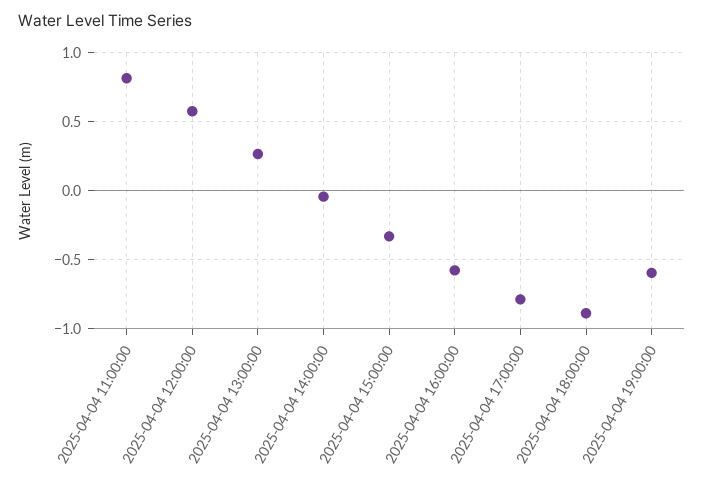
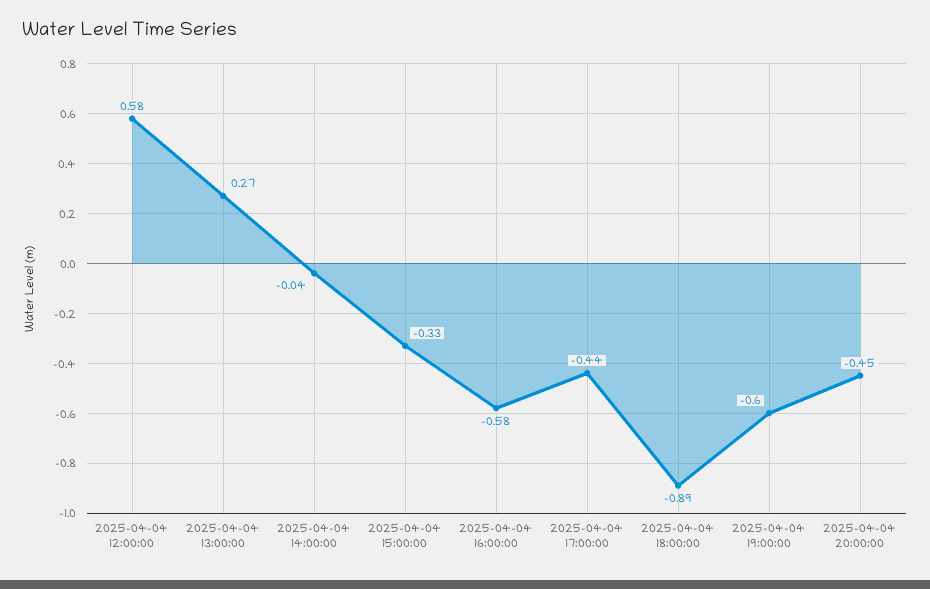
2025-04-04 11:00:00: 0.8 -> none
2025-04-04 17:00:00: -0.8 -> -0.44
2025-04-04 20:00:00: none -> -0.45

